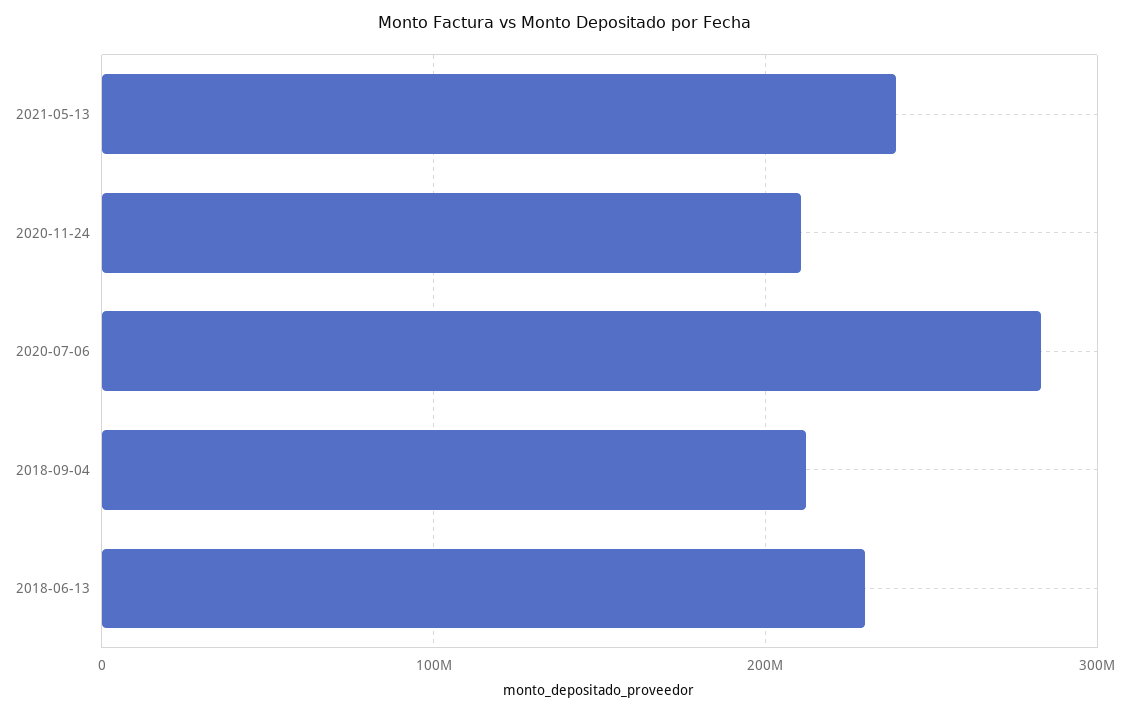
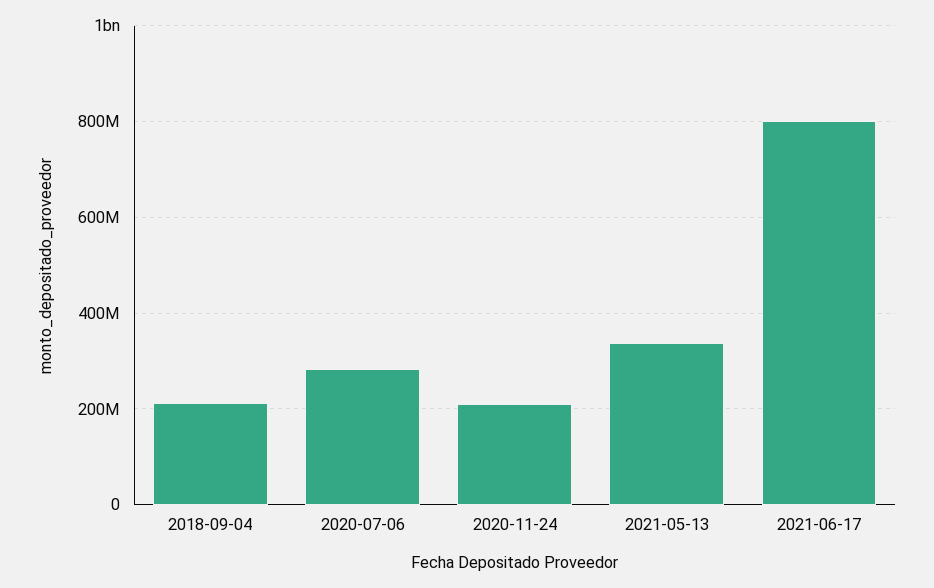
2021-05-13: 240000000 -> 340000000
2018-06-13: 230000000 -> none
2021-06-17: none -> 800000000

